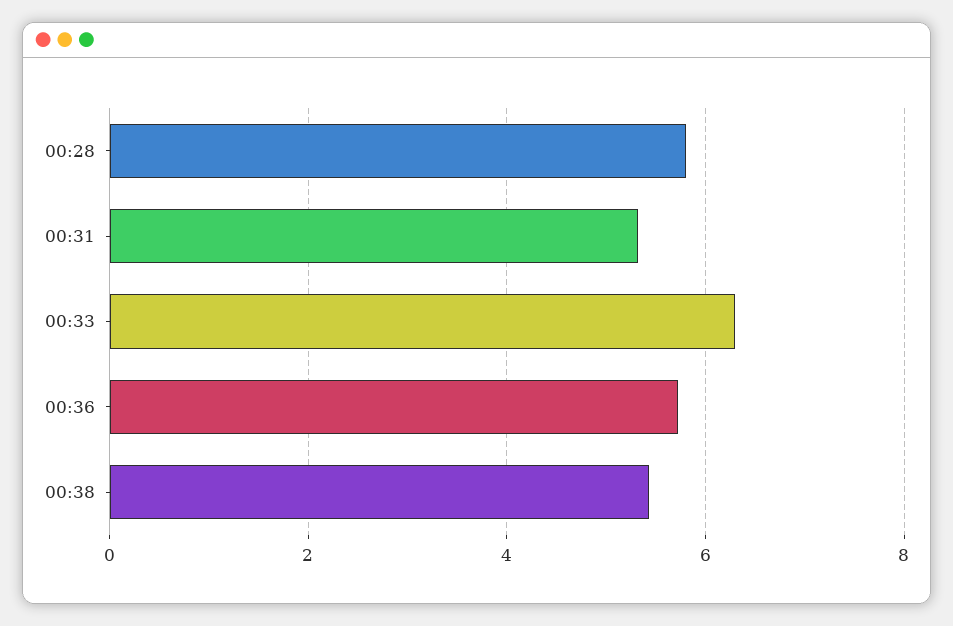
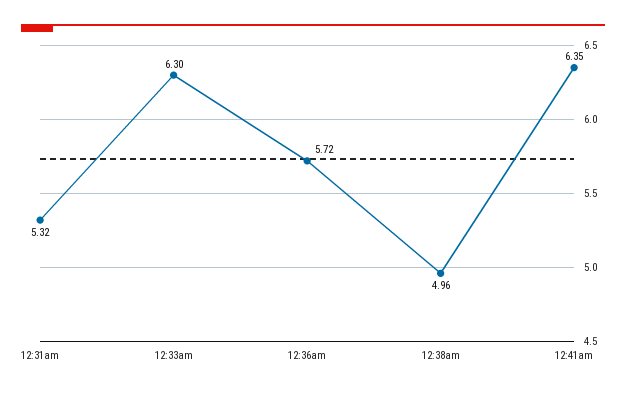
00:28: 5.8 -> none
00:38: 5.4 -> 4.96
12:41am: none -> 6.35

